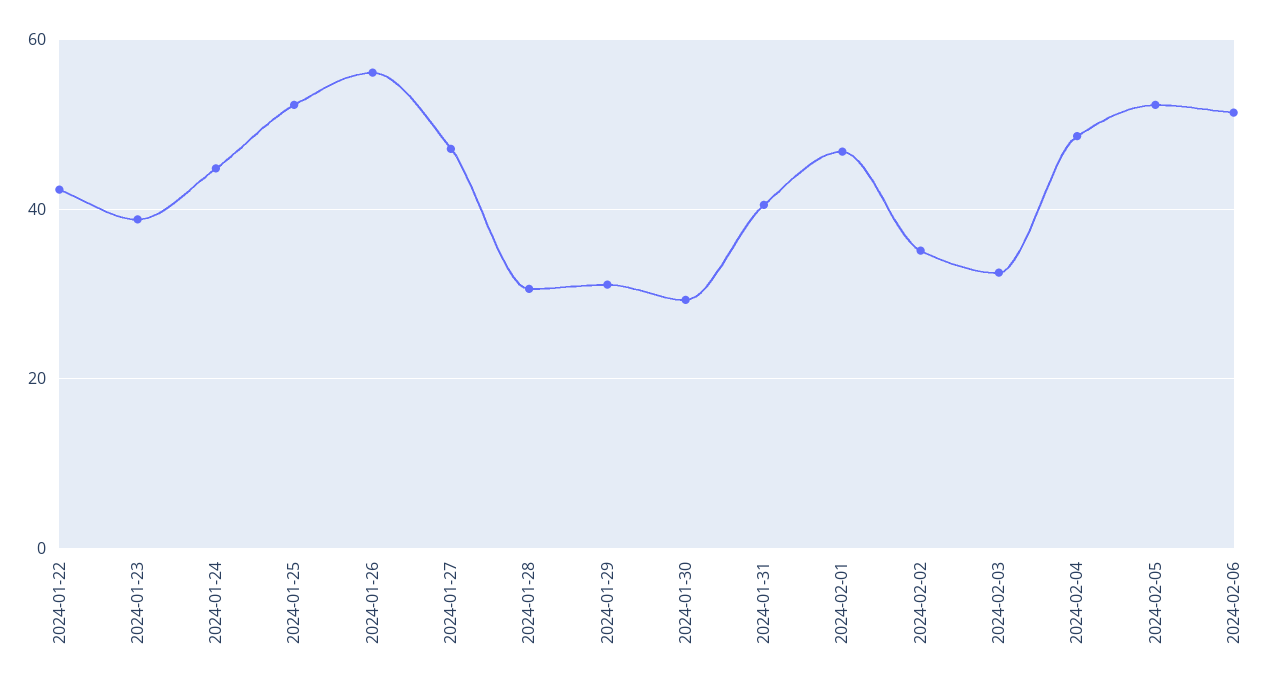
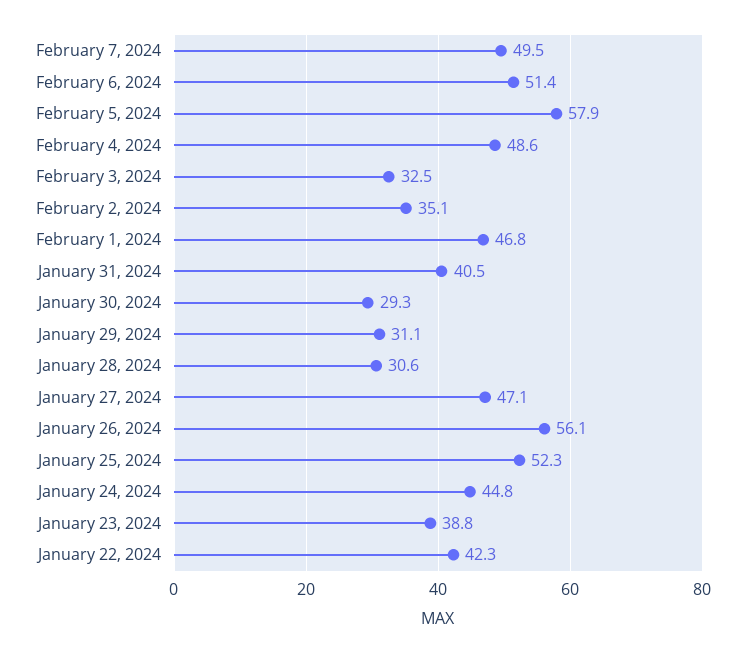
2024-02-05: 52 -> 57.9
February 7, 2024: none -> 49.5

